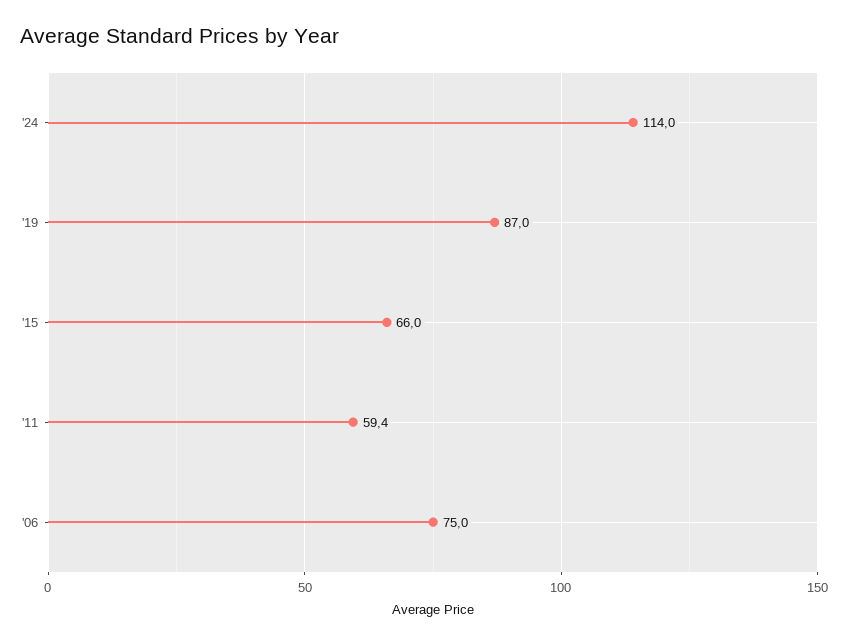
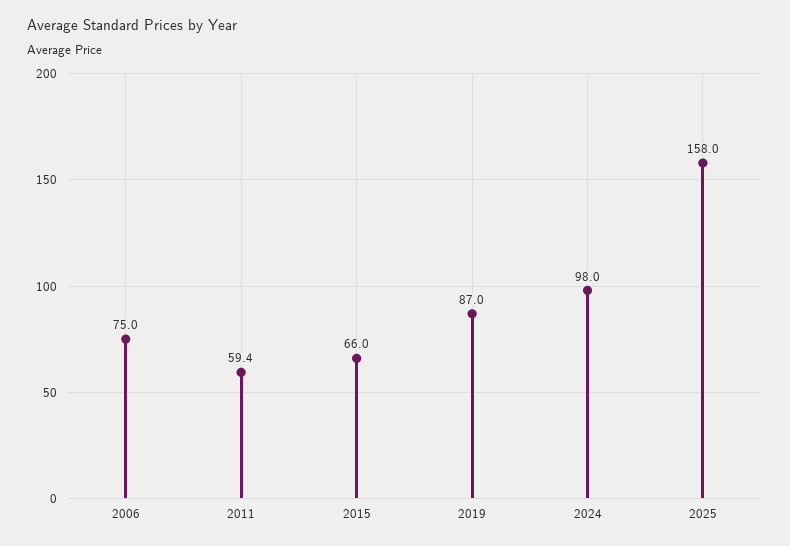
'24: 114 -> 98
2025: none -> 158

